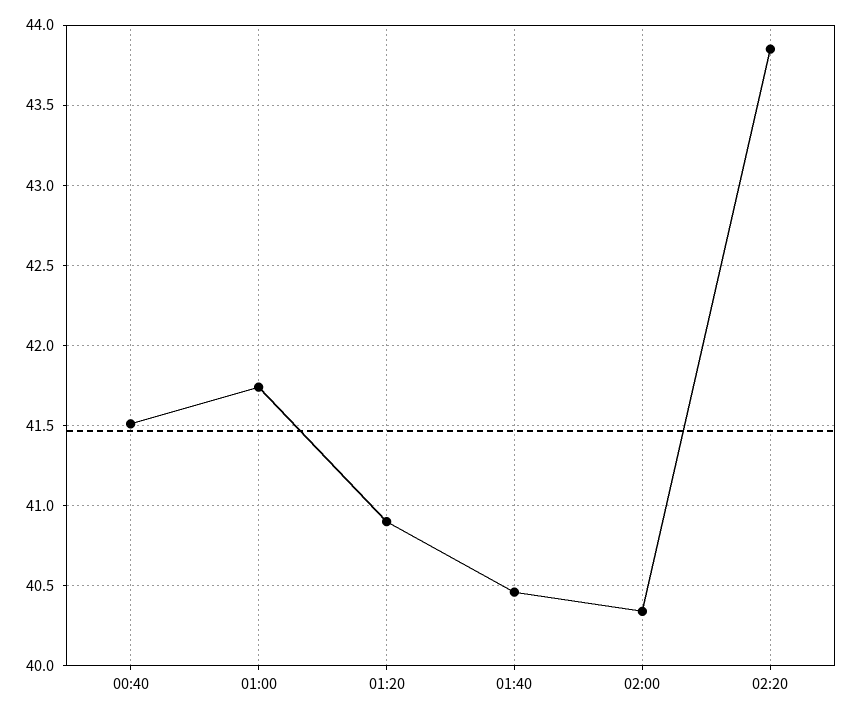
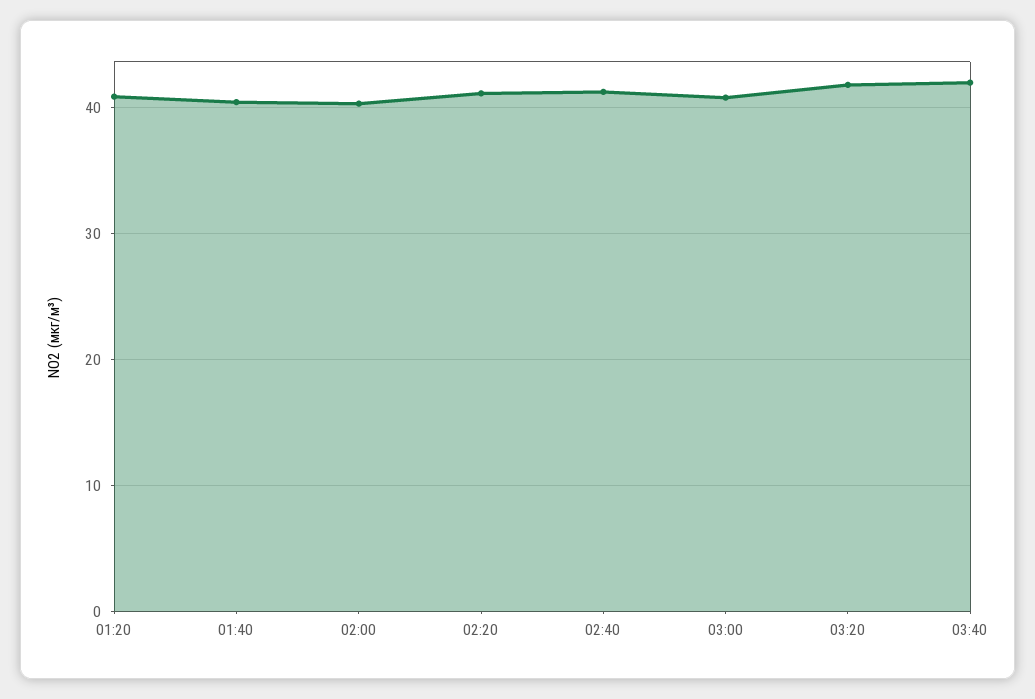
00:40: 41.5 -> none
01:00: 41.75 -> none
02:20: 43.85 -> 41
02:40: none -> 41
03:00: none -> 41
03:20: none -> 42
03:40: none -> 42

